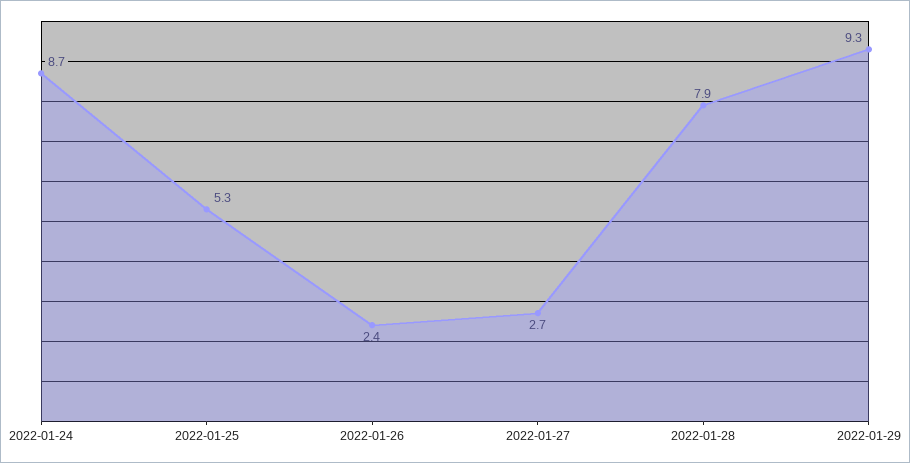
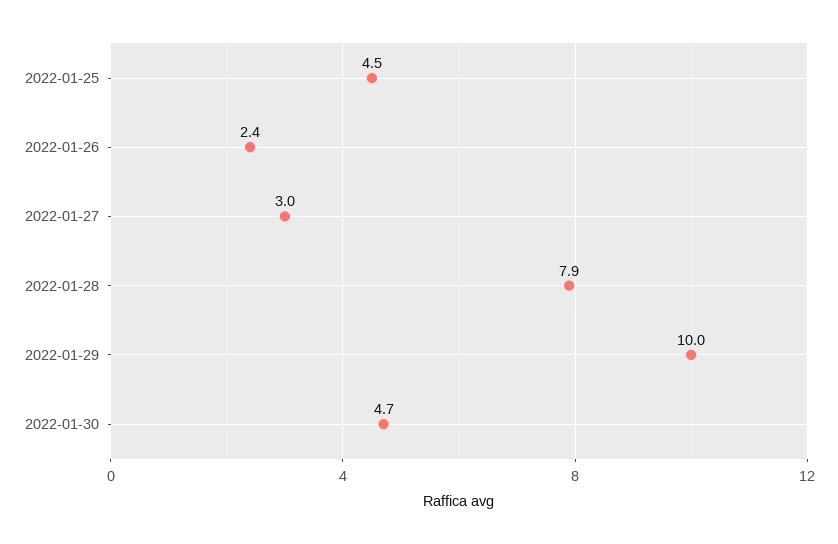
2022-01-24: 8.7 -> none
2022-01-25: 5.3 -> 4.5
2022-01-27: 2.7 -> 3
2022-01-29: 9.3 -> 10
2022-01-30: none -> 4.7

